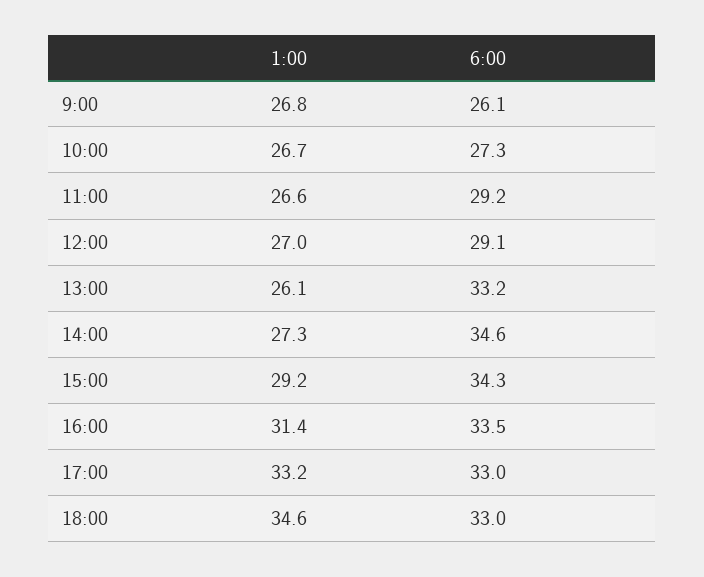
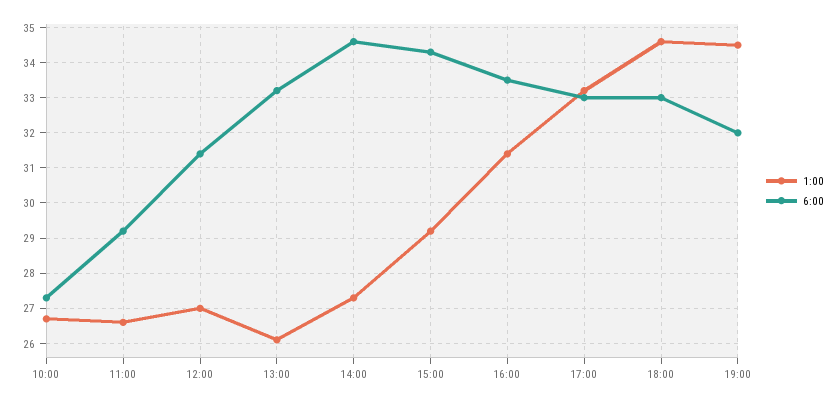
1:00, 9:00: 26.8 -> none
6:00, 9:00: 26.1 -> none
6:00, 12:00: 29.1 -> 31.5
1:00, 19:00: none -> 34.5
6:00, 19:00: none -> 32

